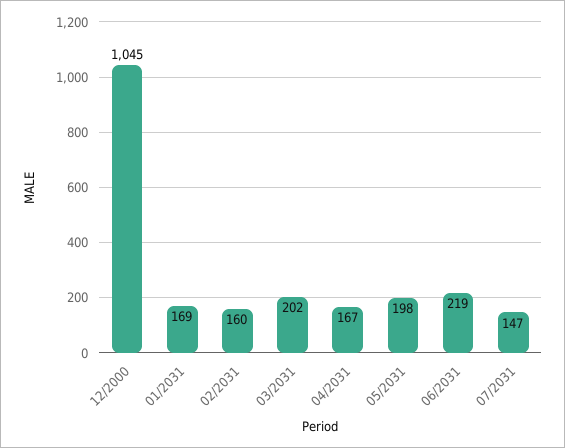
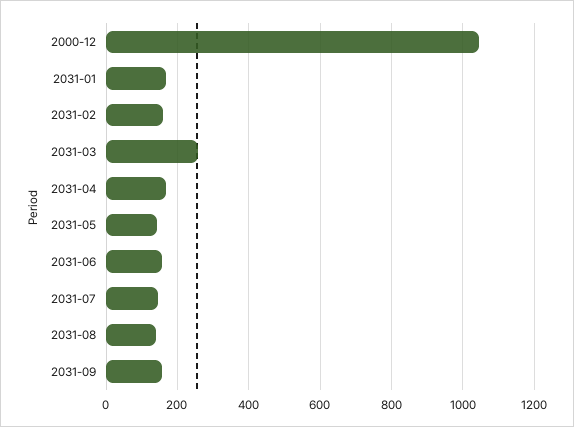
03/2031: 202 -> 260
05/2031: 198 -> 140
06/2031: 219 -> 160
2031-08: none -> 140
2031-09: none -> 160

